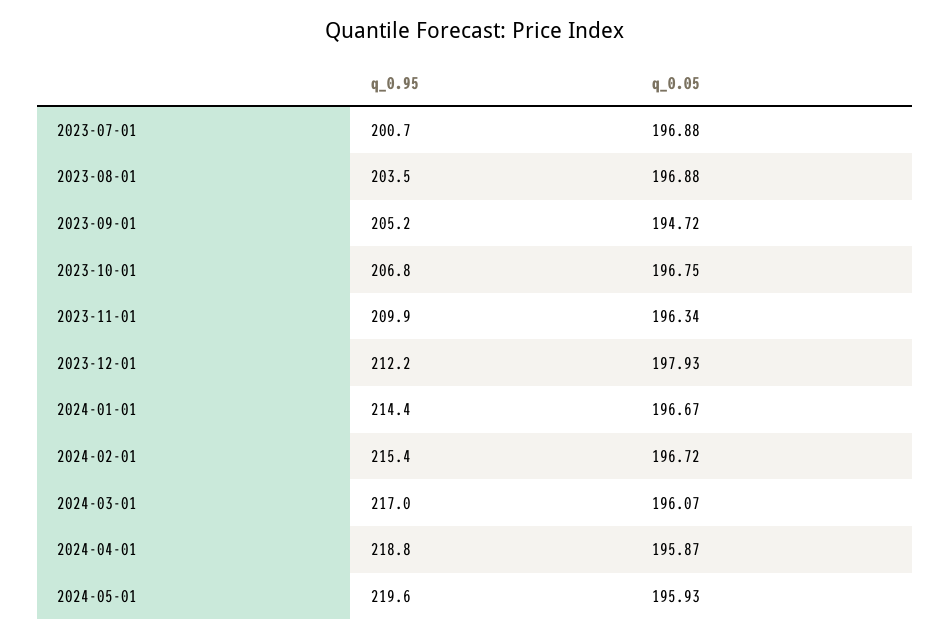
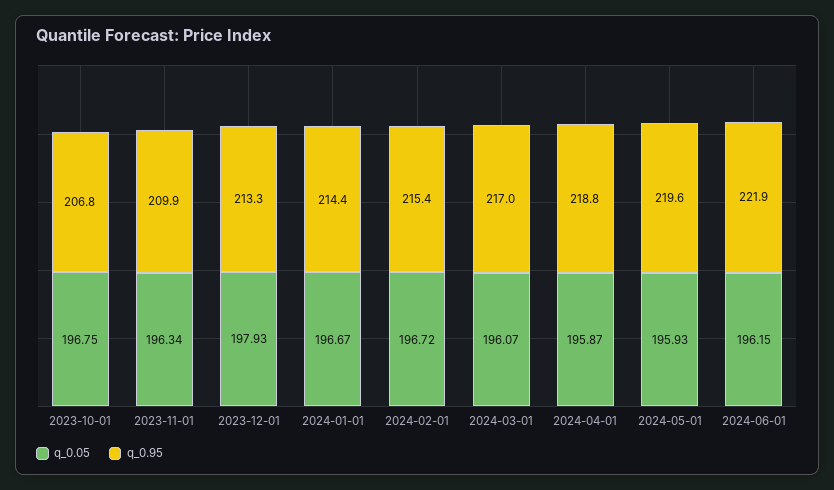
q_0.95, 2023-07-01: 200.7 -> none
q_0.05, 2023-07-01: 196.88 -> none
q_0.95, 2023-08-01: 203.5 -> none
q_0.05, 2023-08-01: 196.88 -> none
q_0.95, 2023-09-01: 205.2 -> none
q_0.05, 2023-09-01: 194.72 -> none
q_0.95, 2023-12-01: 212.2 -> 213.3
q_0.05, 2024-06-01: none -> 196.15
q_0.95, 2024-06-01: none -> 221.9

